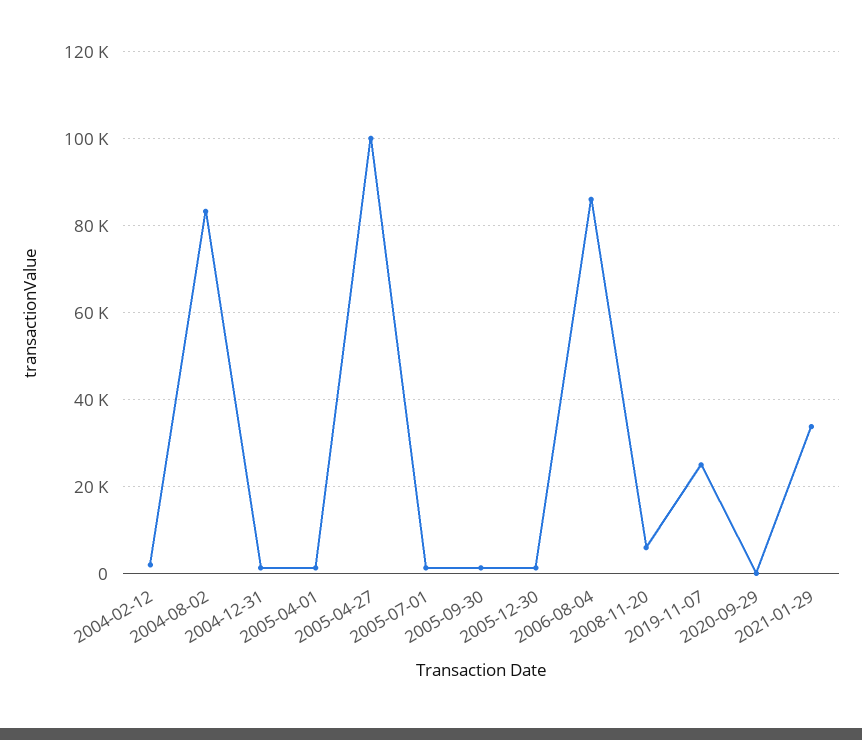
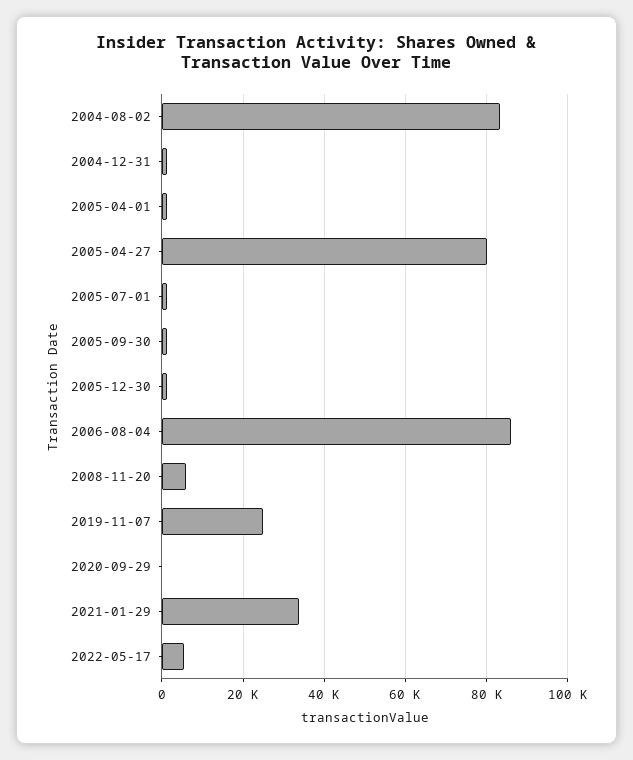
2004-02-12: 2000 -> none
2005-04-27: 100000 -> 80000
2022-05-17: none -> 6000

